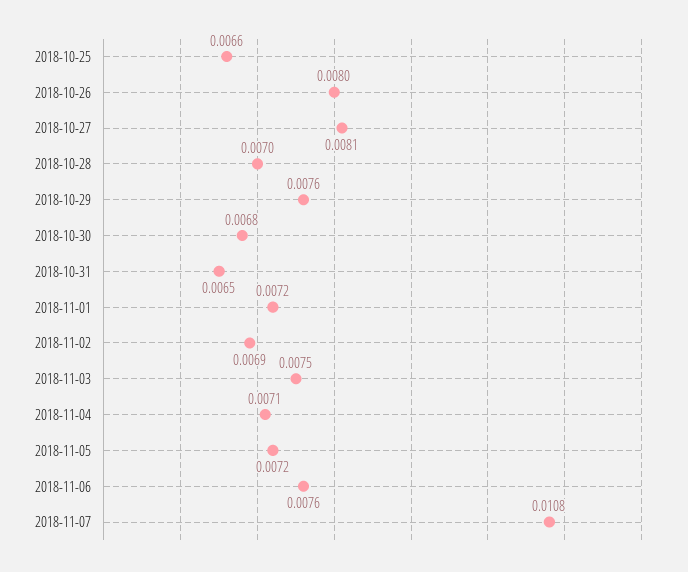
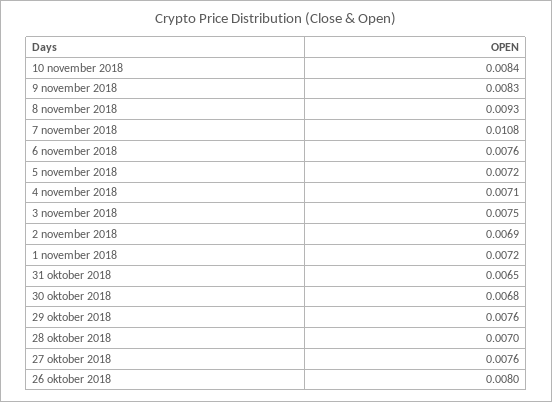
2018-10-25: 0.0066 -> none
2018-10-27: 0.0081 -> 0.0076
10 november 2018: none -> 0.0084
9 november 2018: none -> 0.0083
8 november 2018: none -> 0.0093

